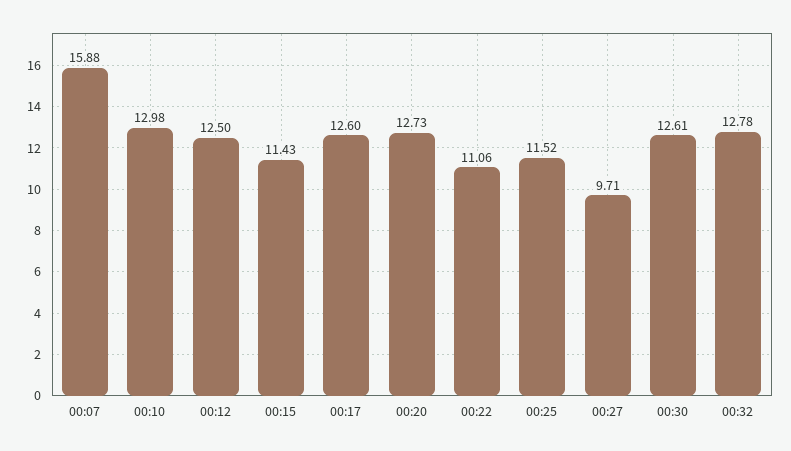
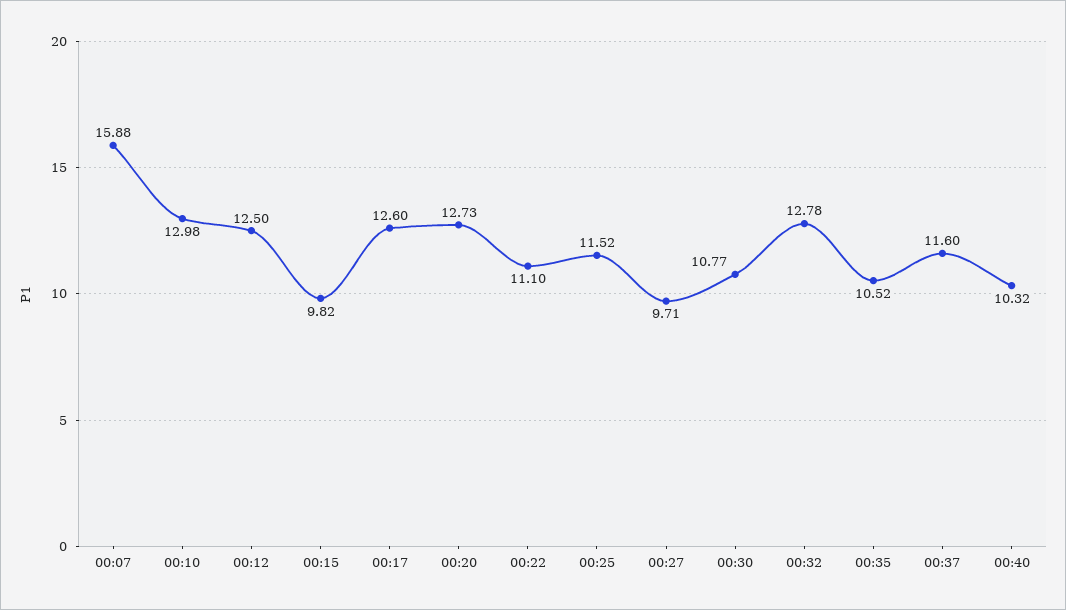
00:15: 11.43 -> 9.82
00:22: 11.06 -> 11.1
00:30: 12.61 -> 10.77
00:35: none -> 10.52
00:37: none -> 11.6
00:40: none -> 10.32

